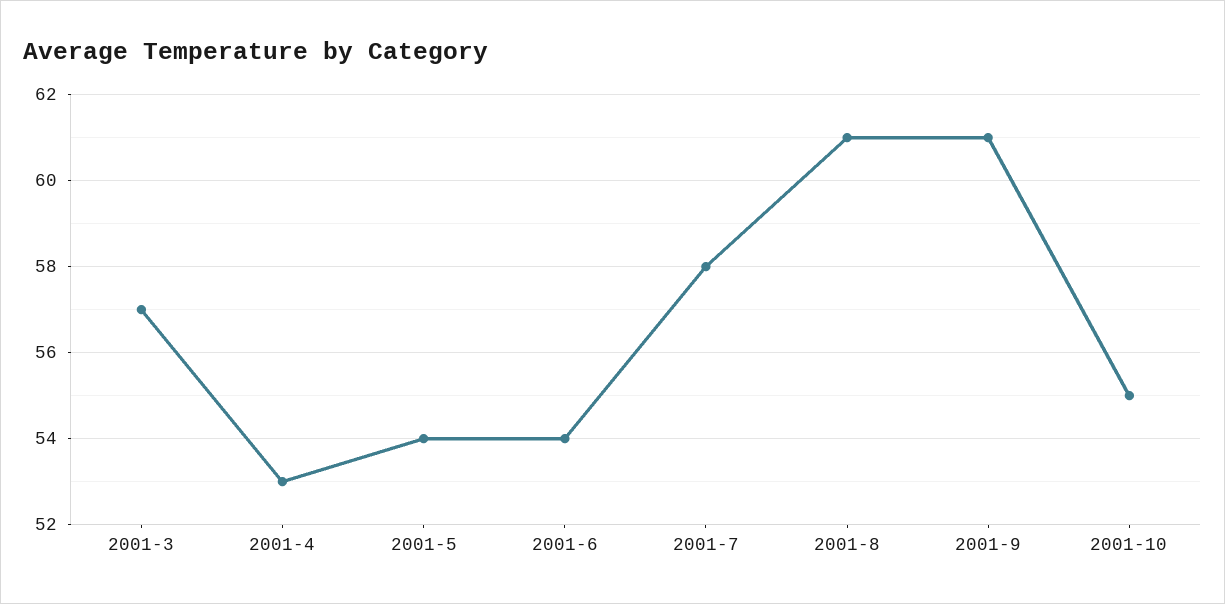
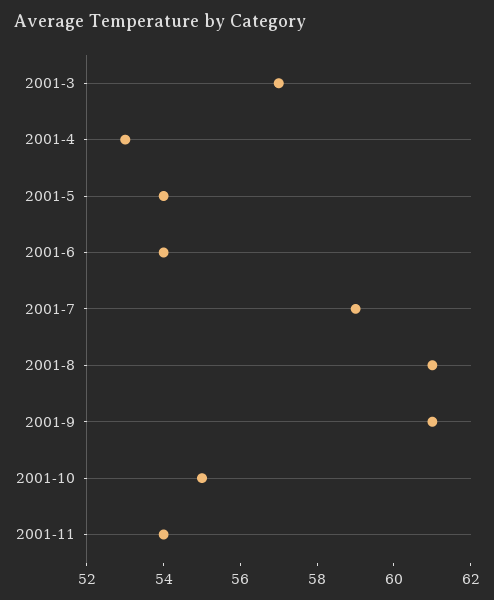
2001-7: 58 -> 59
2001-11: none -> 54

